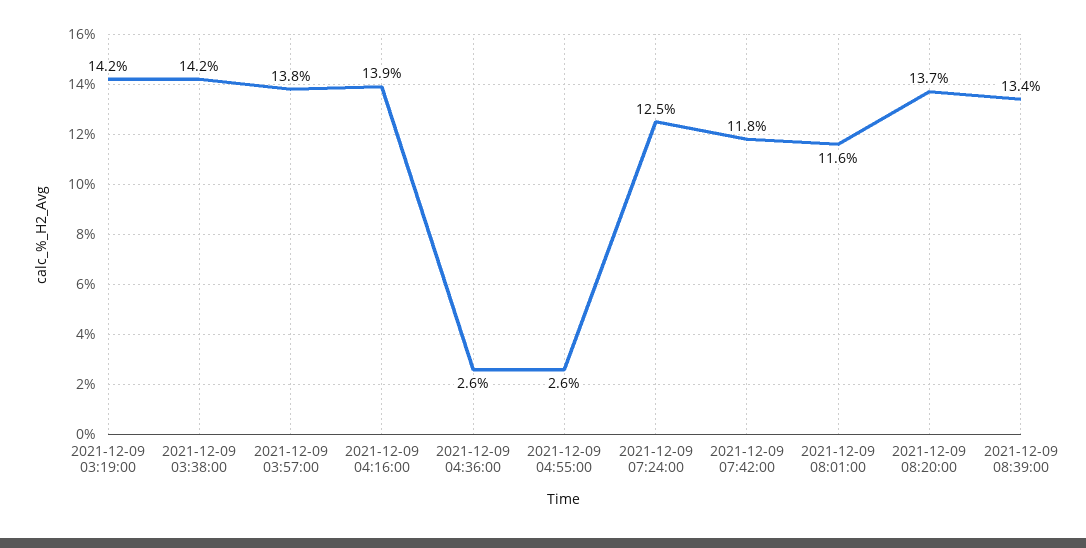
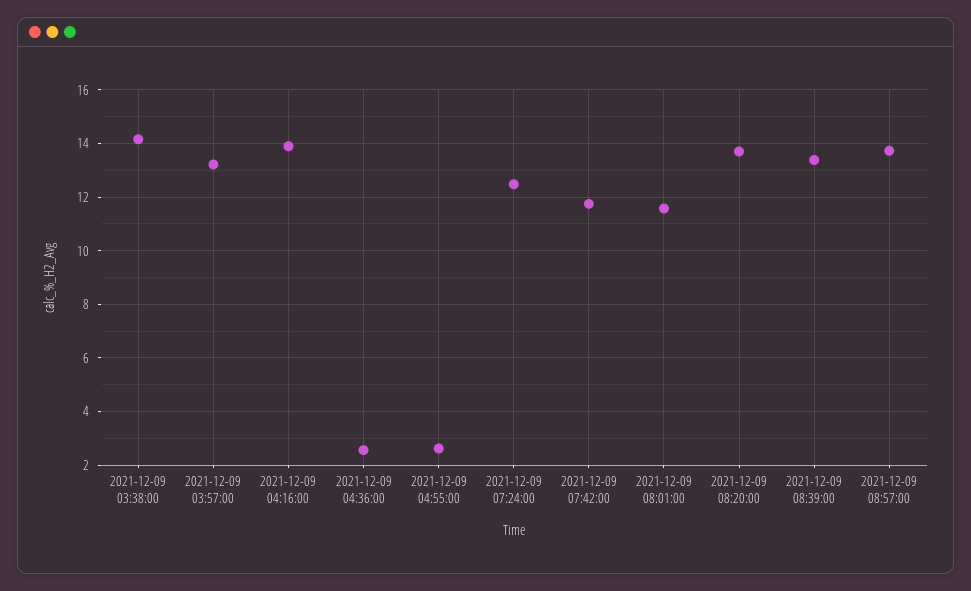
2021-12-09 03:19:00: 14.2 -> none
2021-12-09 03:57:00: 13.8 -> 13.25
2021-12-09 08:57:00: none -> 13.75

